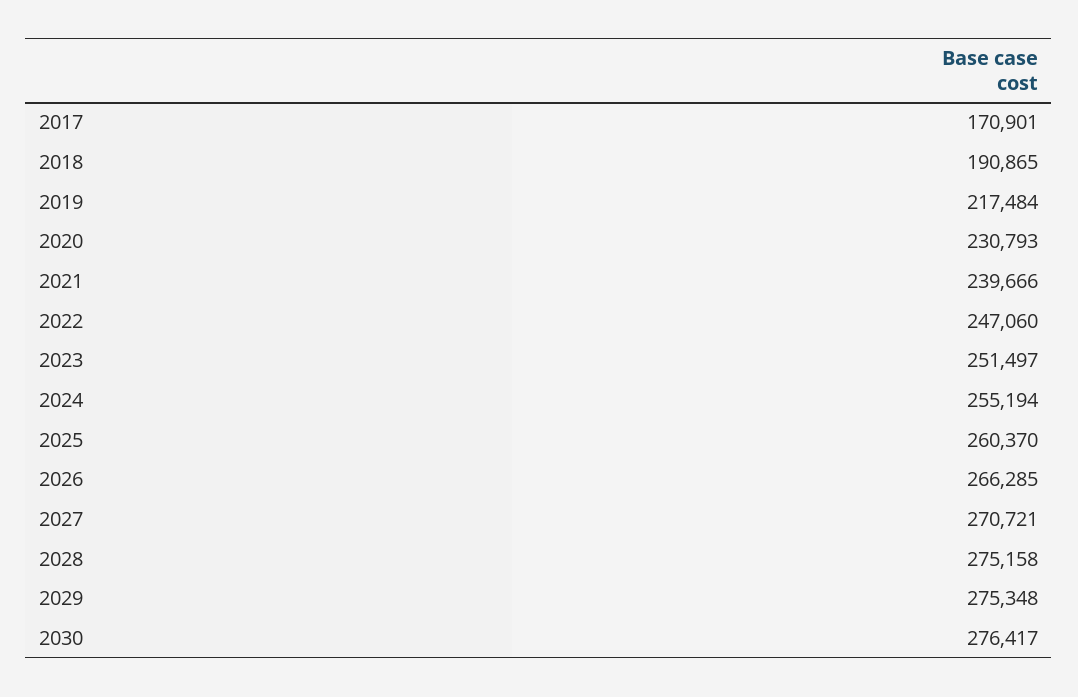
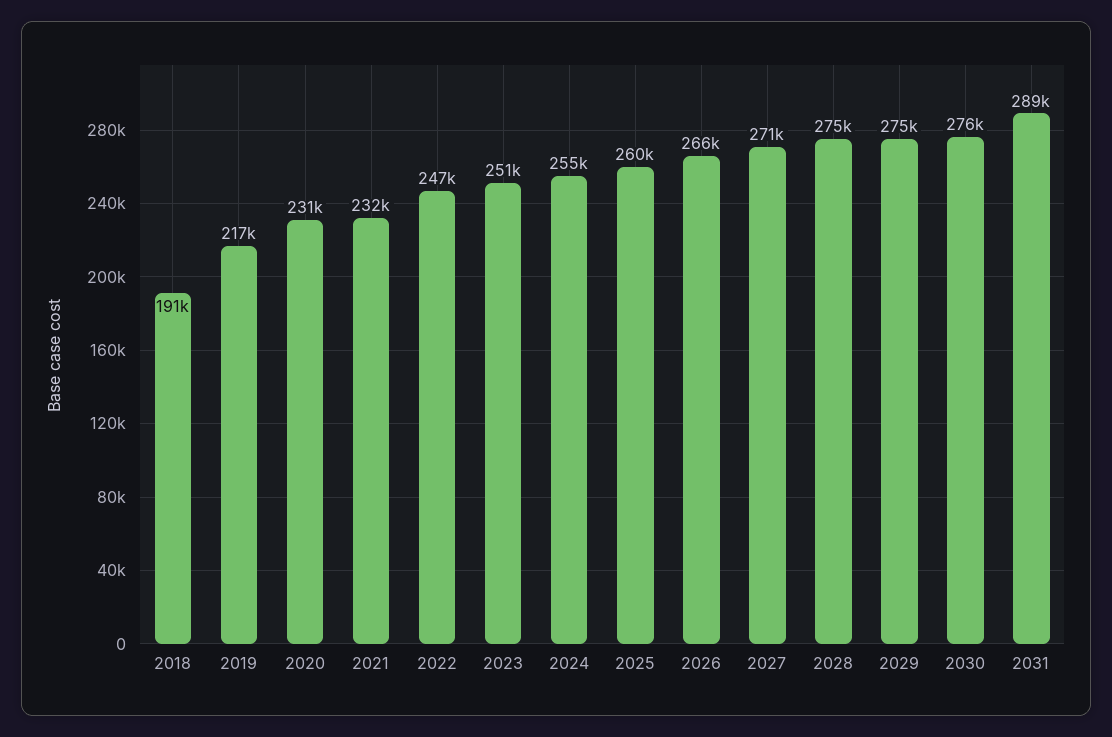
2017: 170901 -> none
2021: 239666 -> 232000
2031: none -> 289000

